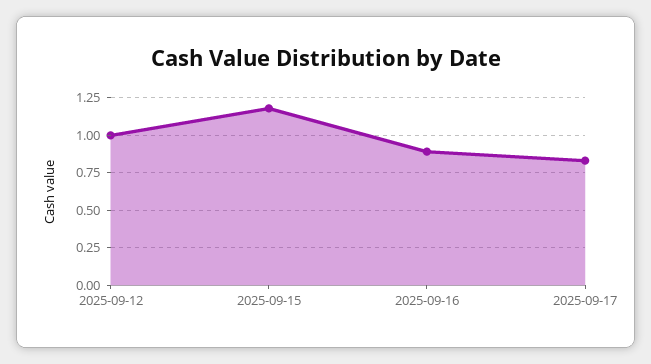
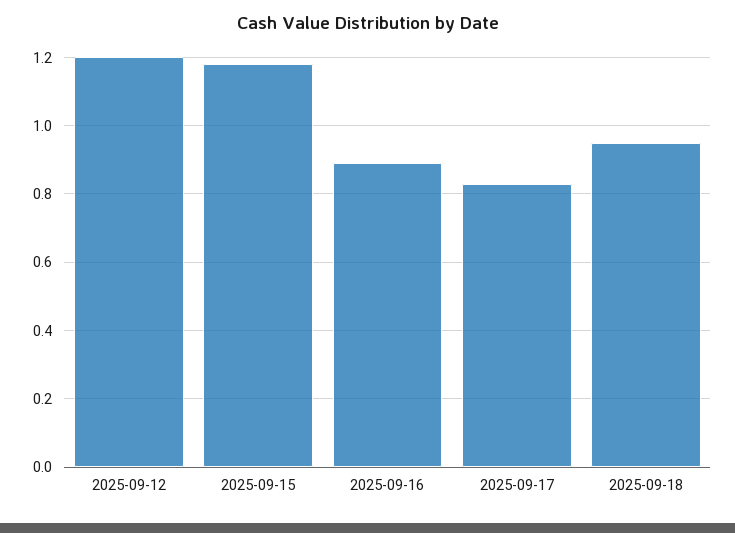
2025-09-12: 1 -> 1.2
2025-09-18: none -> 0.95

